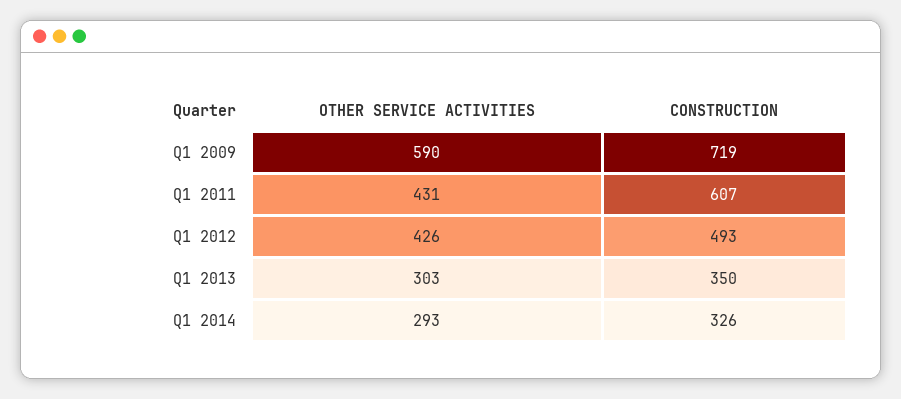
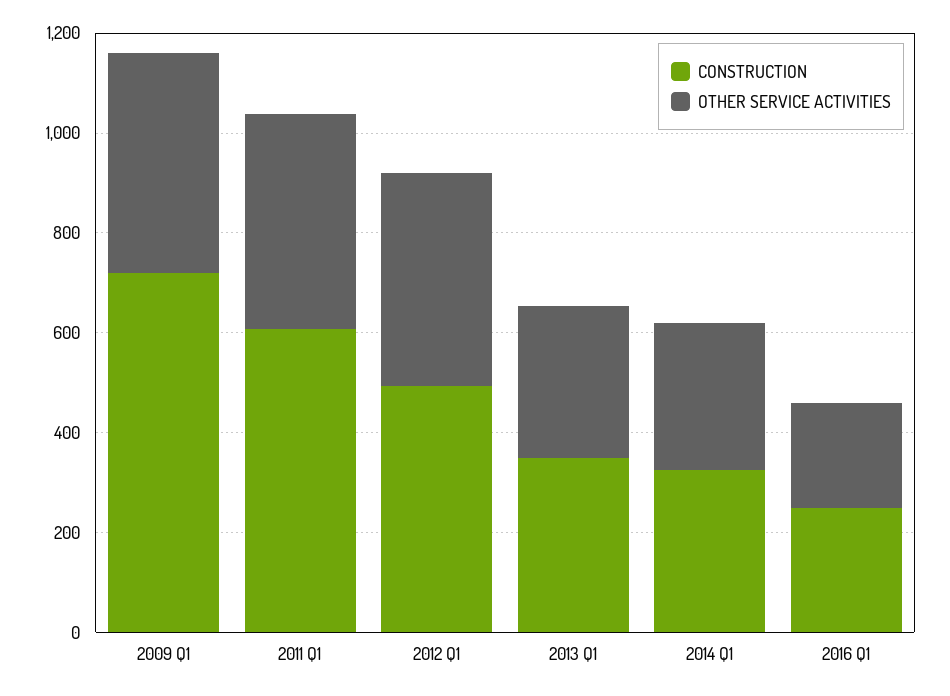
OTHER SERVICE ACTIVITIES, Q1 2009: 590 -> 450
CONSTRUCTION, 2016 Q1: none -> 250
OTHER SERVICE ACTIVITIES, 2016 Q1: none -> 200

